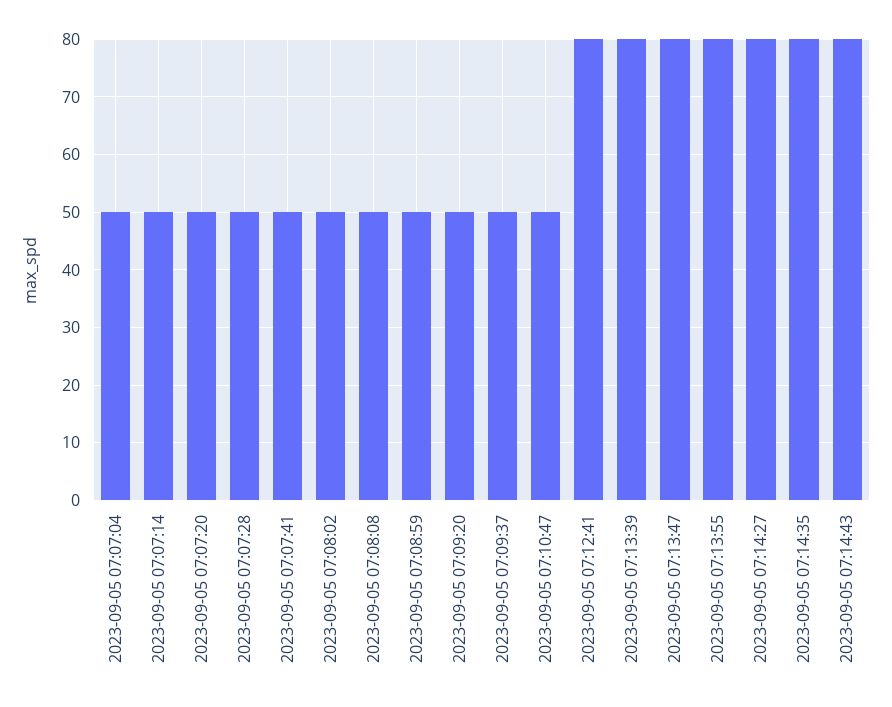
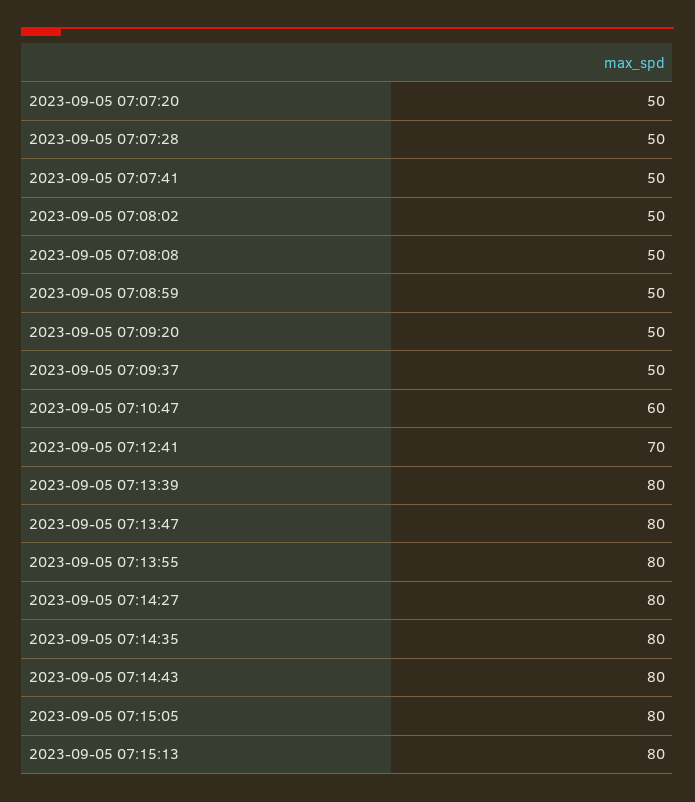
2023-09-05 07:07:04: 50 -> none
2023-09-05 07:07:14: 50 -> none
2023-09-05 07:10:47: 50 -> 60
2023-09-05 07:12:41: 80 -> 70
2023-09-05 07:15:05: none -> 80
2023-09-05 07:15:13: none -> 80

